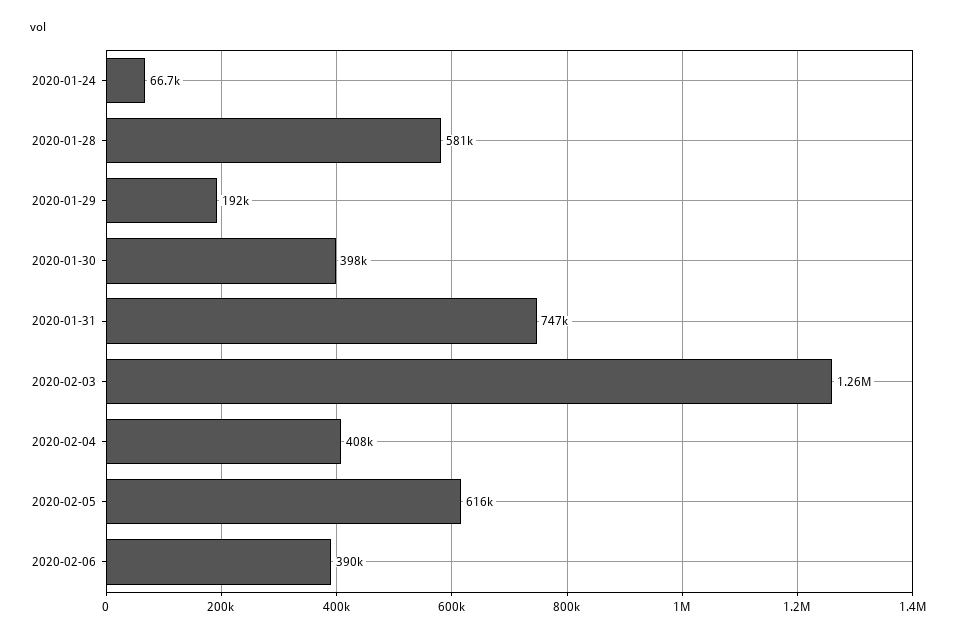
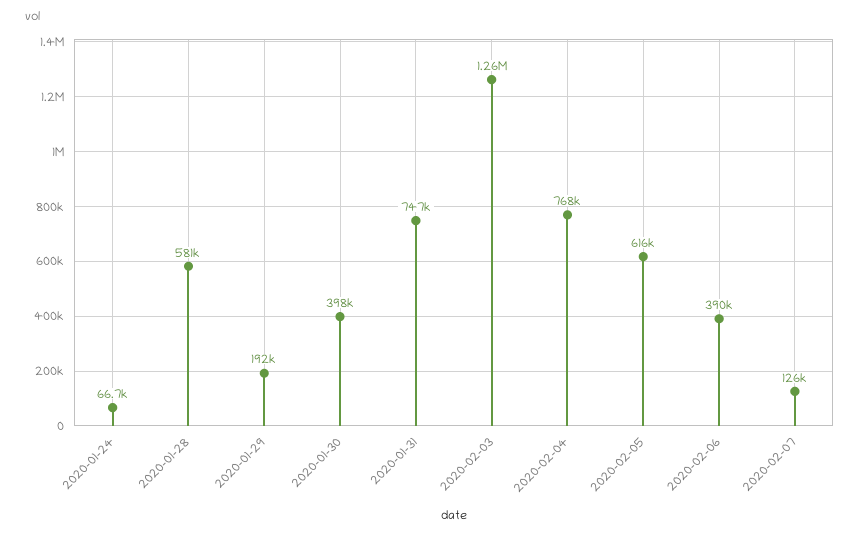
2020-02-04: 408000 -> 768000
2020-02-07: none -> 126000

